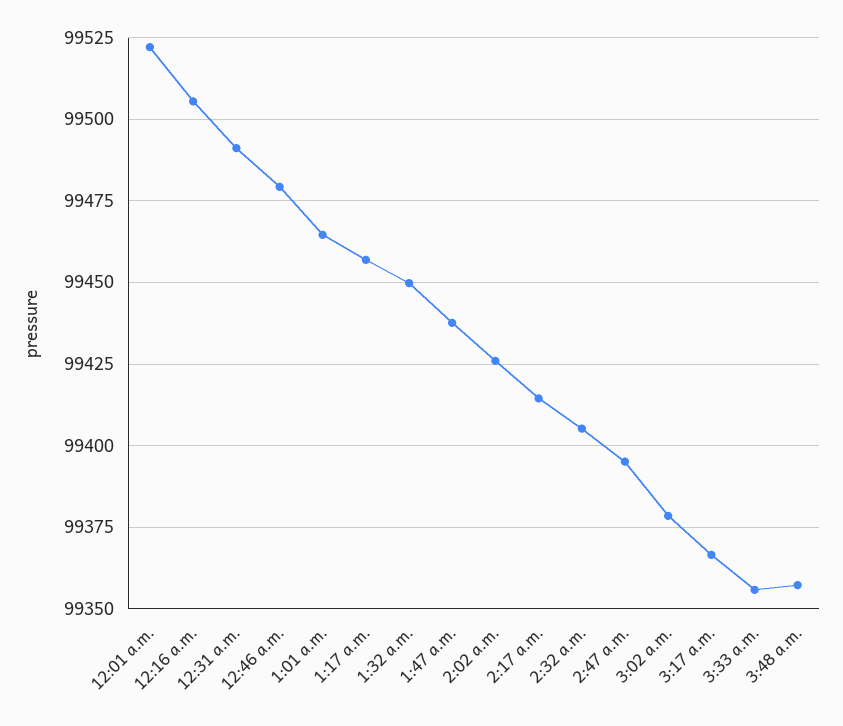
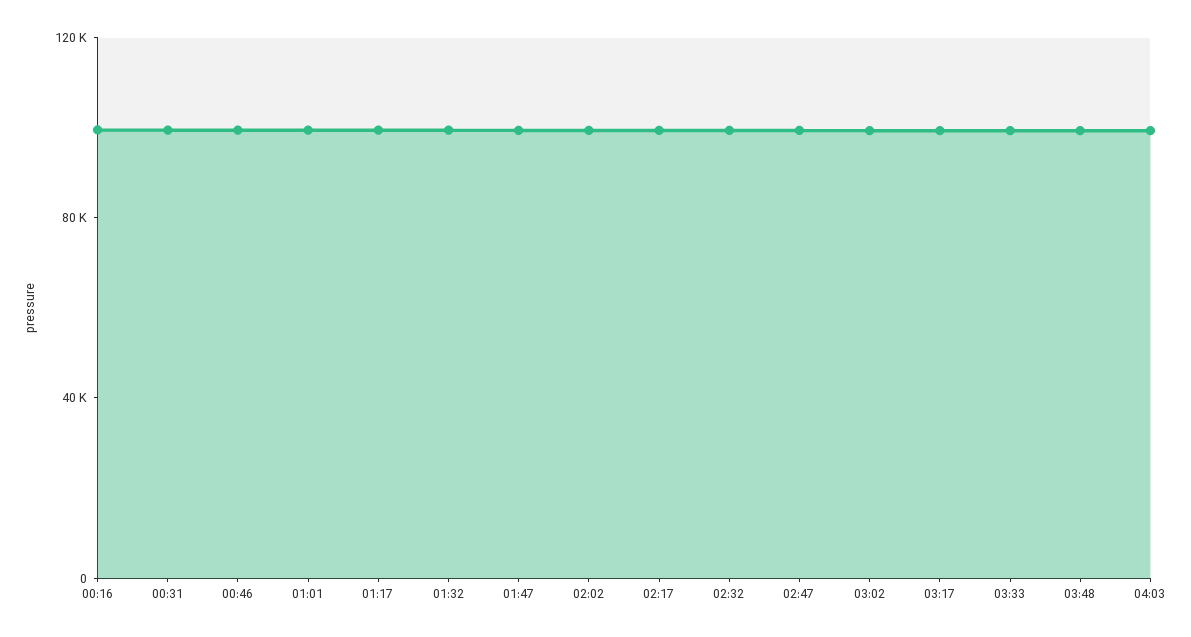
12:01 a.m.: 99522.5 -> none
04:03: none -> 100000

